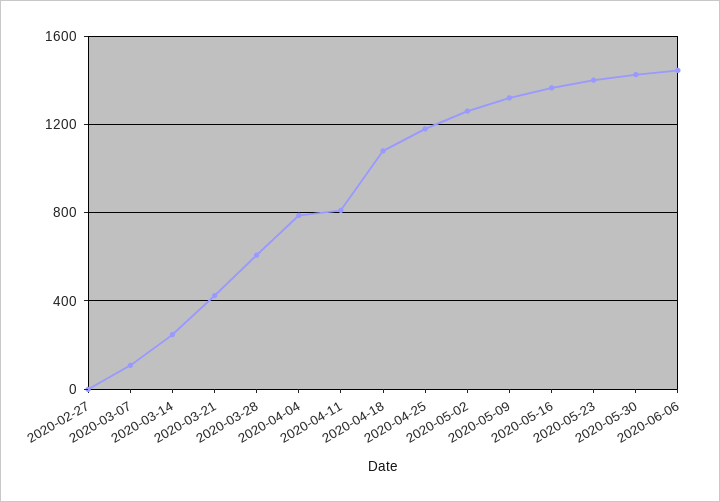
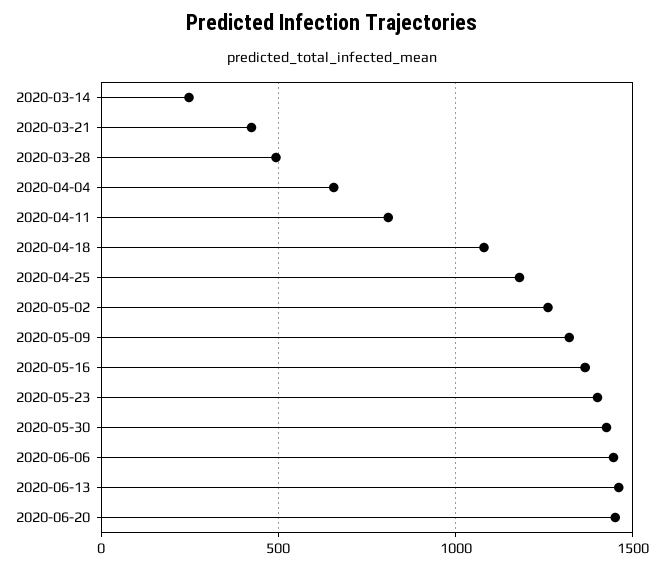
2020-02-27: 0 -> none
2020-03-07: 100 -> none
2020-03-28: 600 -> 500
2020-04-04: 800 -> 650
2020-06-13: none -> 1450
2020-06-20: none -> 1450

